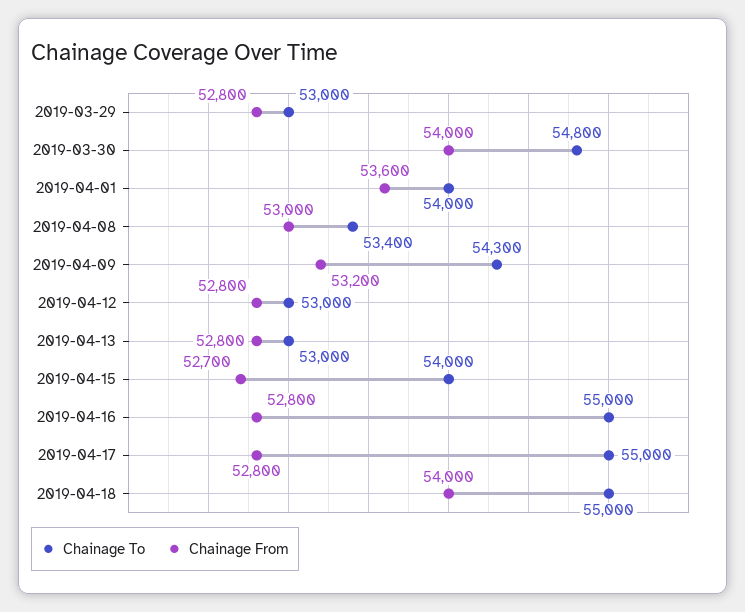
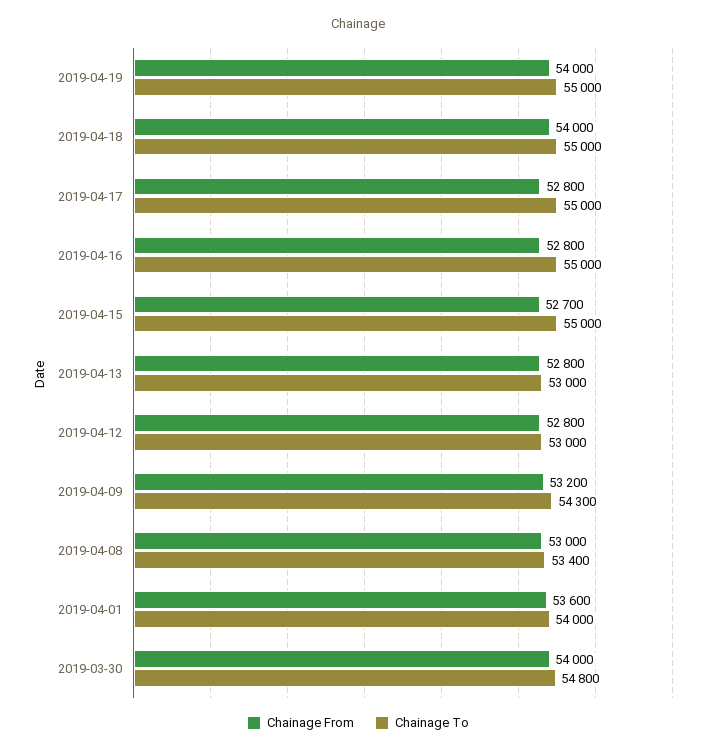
Chainage To, 2019-03-29: 53000 -> none
Chainage From, 2019-03-29: 52800 -> none
Chainage To, 2019-04-15: 54000 -> 55000
Chainage From, 2019-04-19: none -> 54000
Chainage To, 2019-04-19: none -> 55000

